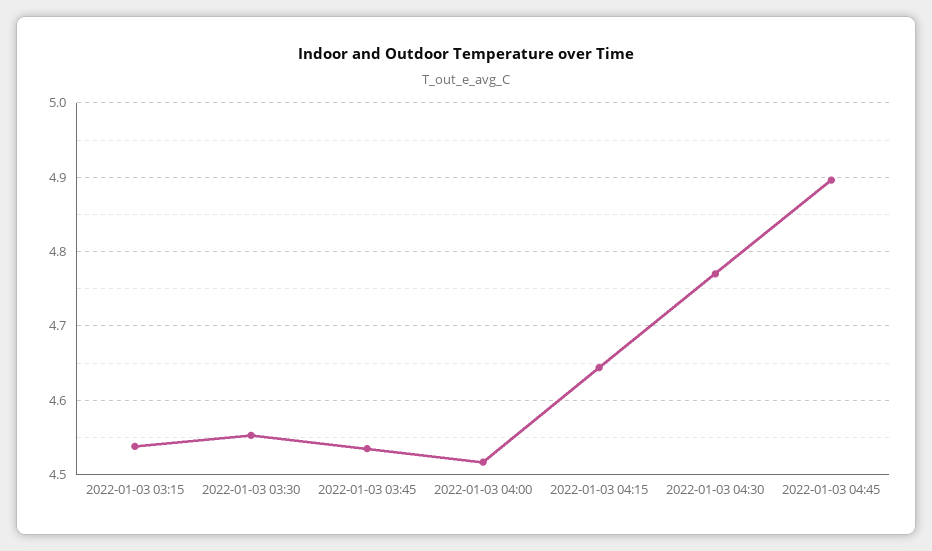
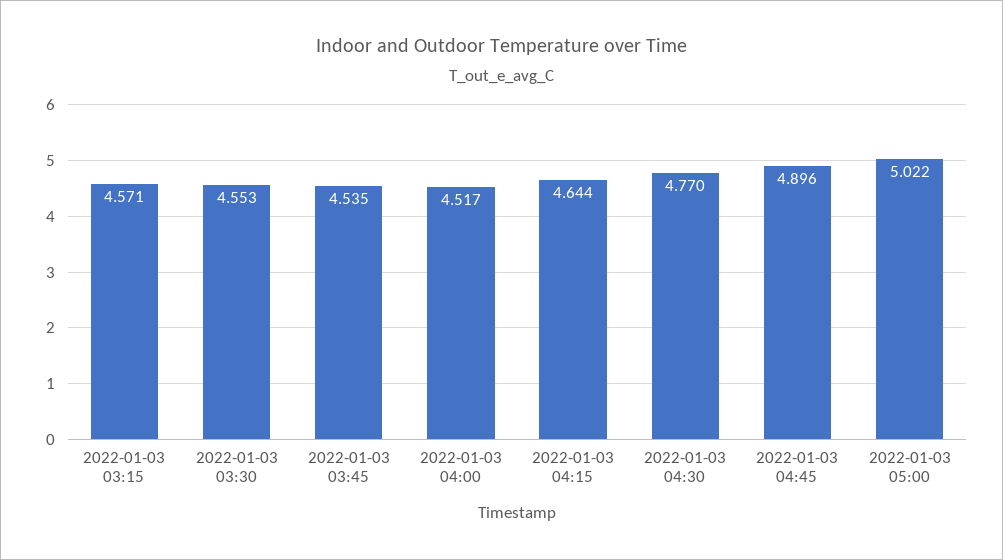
2022-01-03 03:15: 4.54 -> 4.571
2022-01-03 05:00: none -> 5.022

